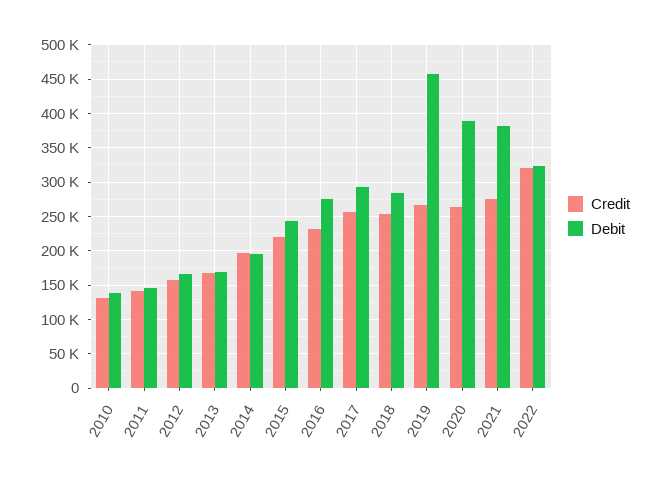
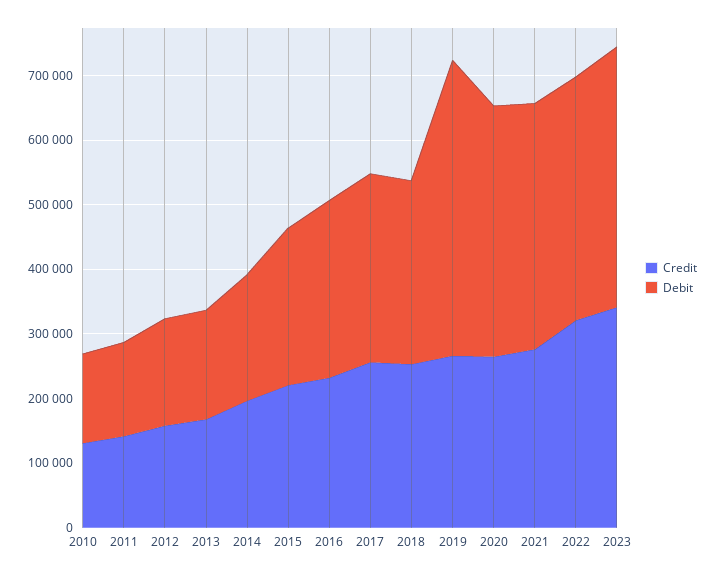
Debit, 2022: 320000 -> 380000
Credit, 2023: none -> 340000
Debit, 2023: none -> 400000

